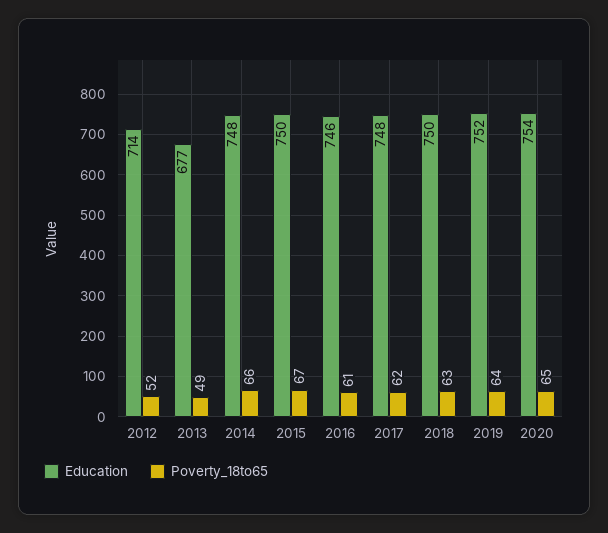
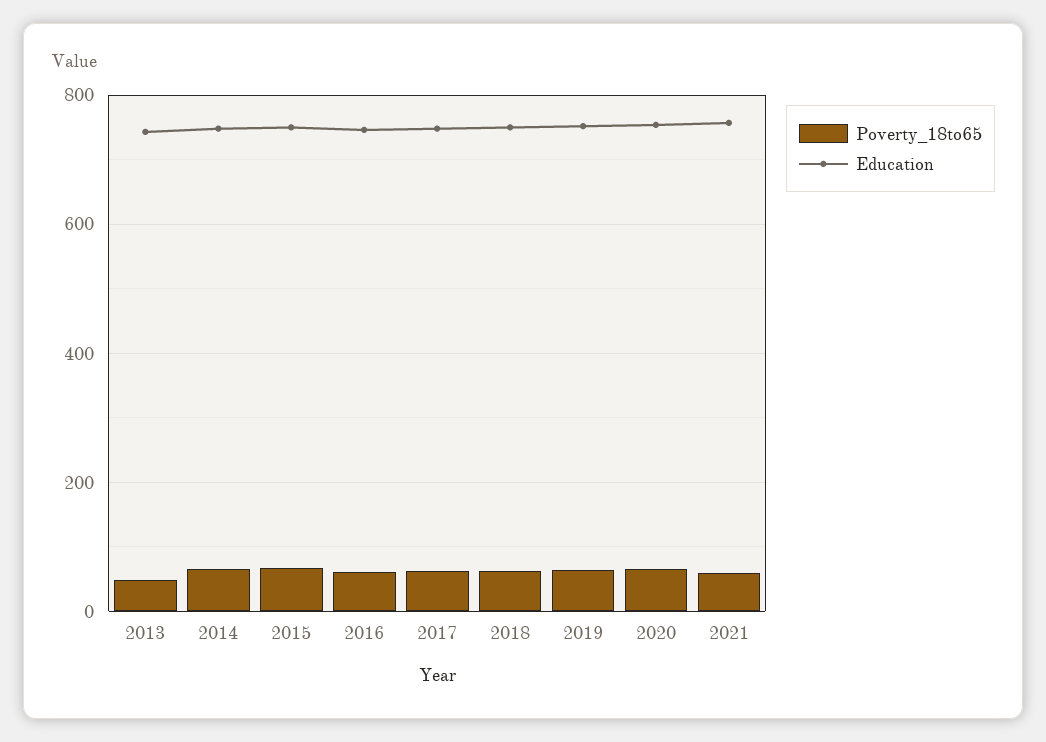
Education, 2012: 714 -> none
Poverty_18to65, 2012: 52 -> none
Education, 2013: 677 -> 740
Poverty_18to65, 2021: none -> 60
Education, 2021: none -> 760

